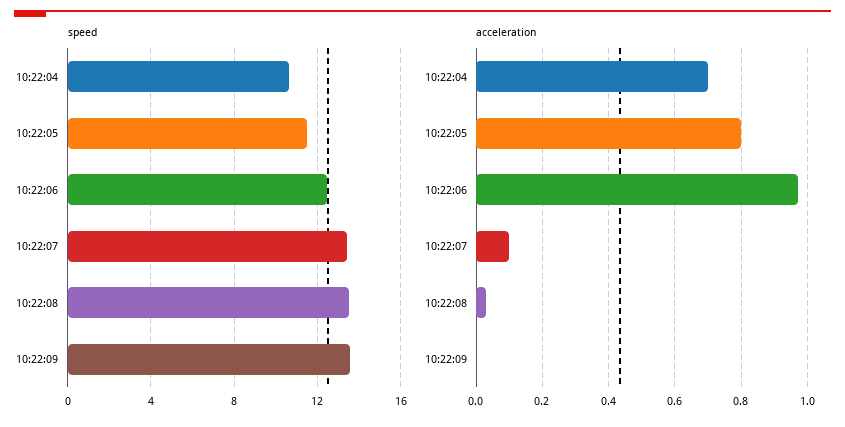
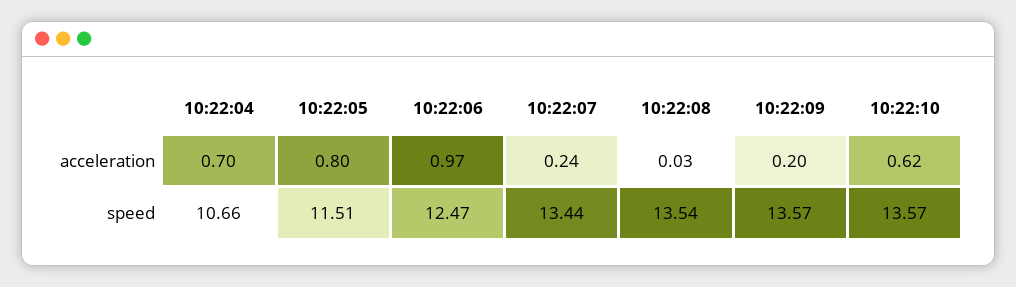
acceleration, 10:22:07: 0.1 -> 0.24
acceleration, 10:22:09: 0 -> 0.2
acceleration, 10:22:10: none -> 0.62
speed, 10:22:10: none -> 13.57

